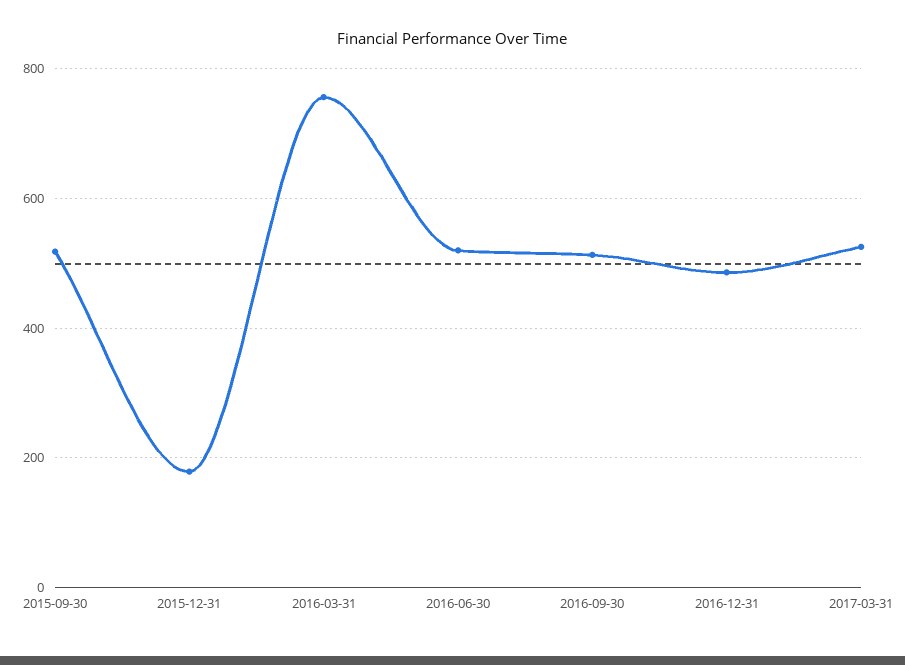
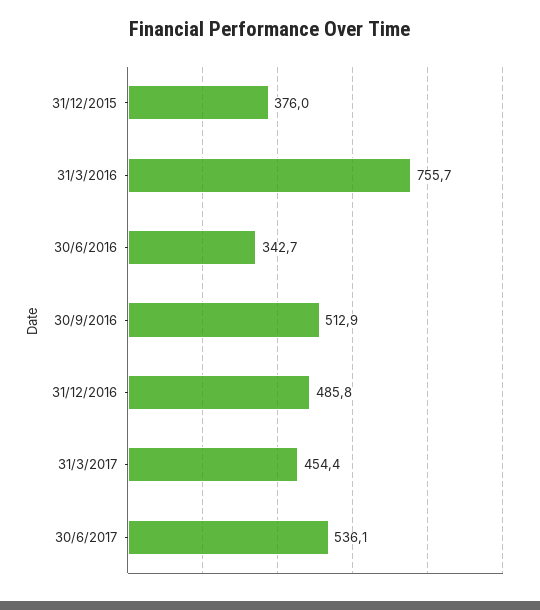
2015-09-30: 520 -> none
2015-12-31: 180 -> 376
2016-06-30: 520 -> 342.7
2017-03-31: 520 -> 454.4
30/6/2017: none -> 536.1

